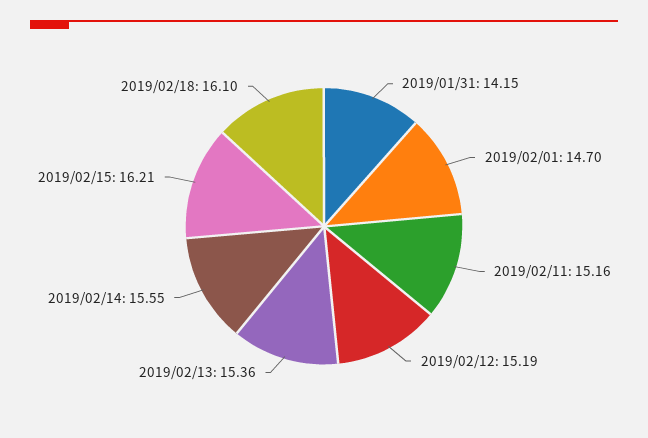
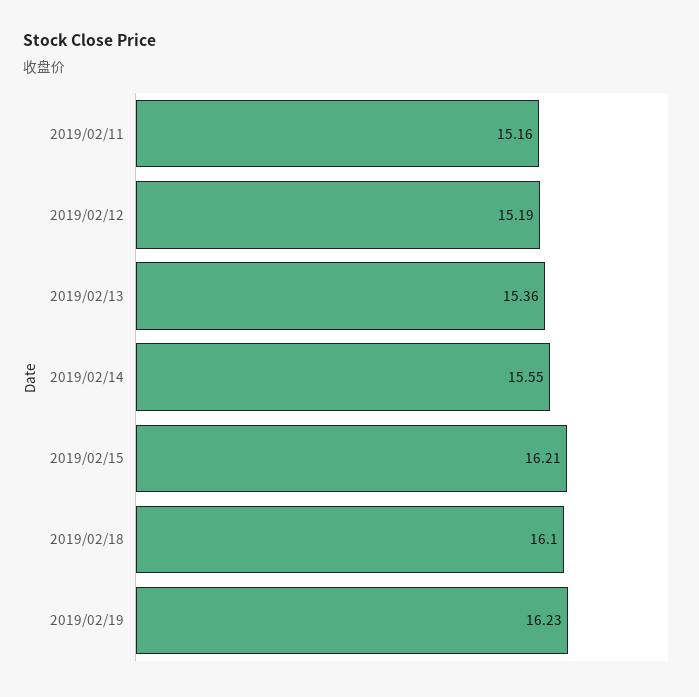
2019/01/31: 14.15 -> none
2019/02/01: 14.7 -> none
2019/02/19: none -> 16.23

